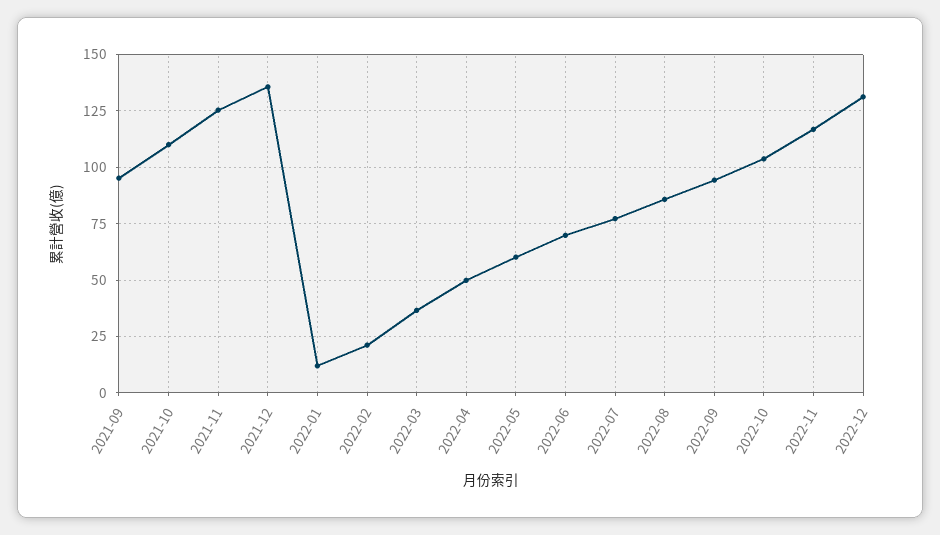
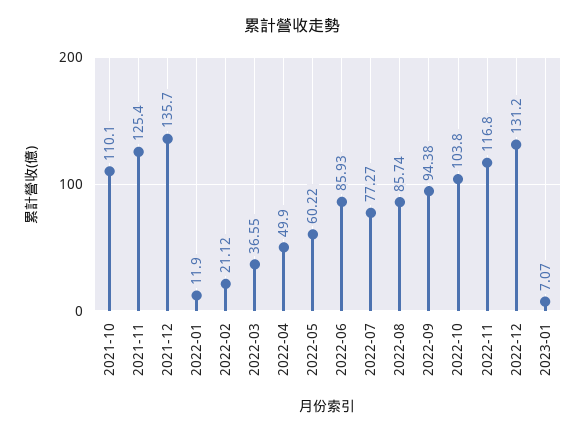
2021-09: 95 -> none
2022-06: 70 -> 85.93
2023-01: none -> 7.07

